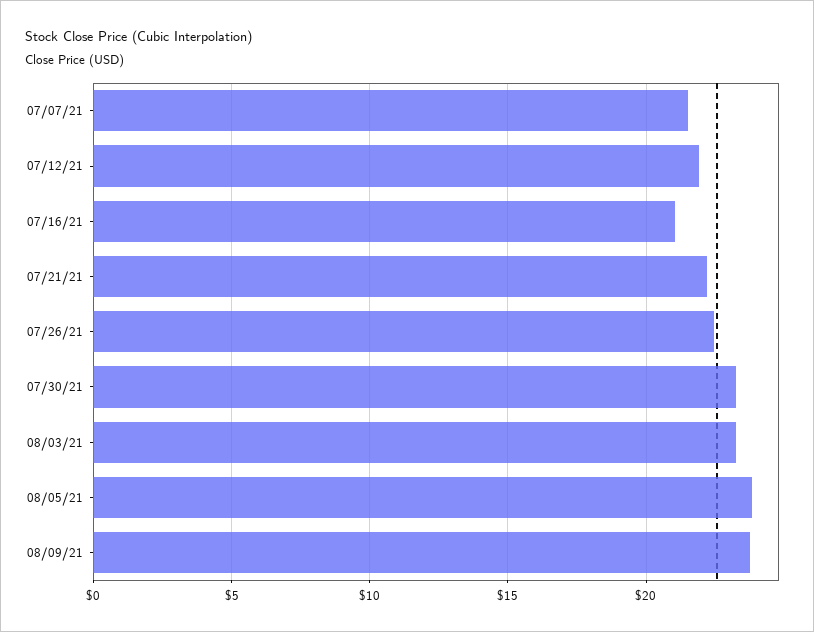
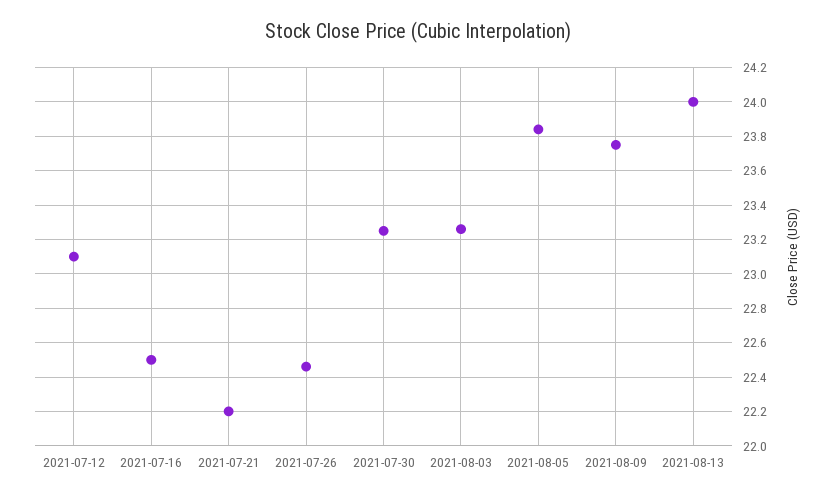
07/07/21: 21.5 -> none
07/12/21: 22 -> 23.1
07/16/21: 21 -> 22.5
2021-08-13: none -> 24

